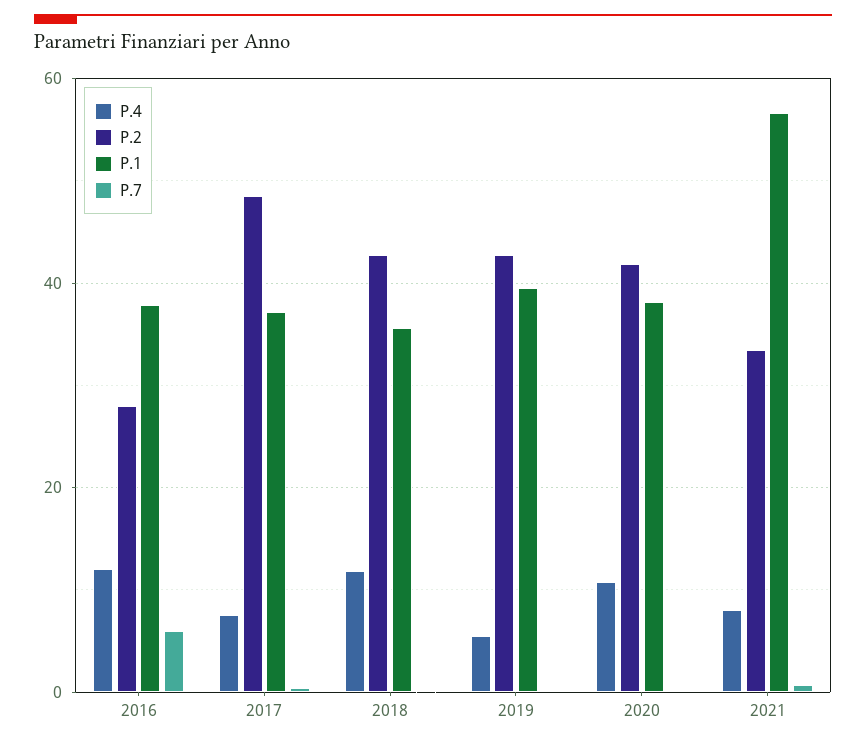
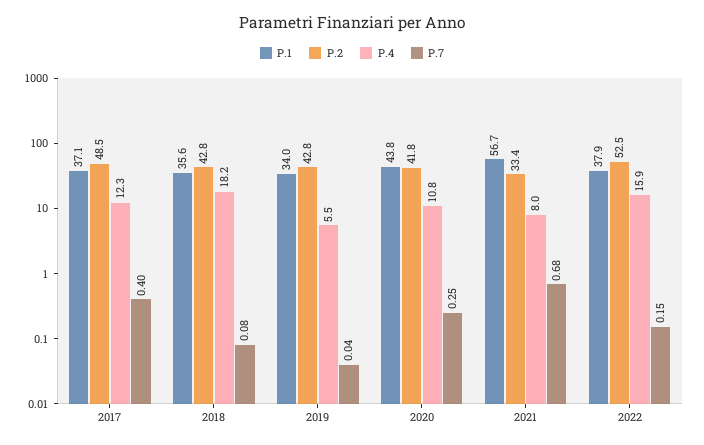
P.4, 2016: 12 -> none
P.2, 2016: 28 -> none
P.1, 2016: 38 -> none
P.7, 2016: 6 -> none
P.4, 2017: 8 -> 12.3
P.4, 2018: 12 -> 18.2
P.1, 2019: 40 -> 34
P.1, 2020: 38 -> 43.8
P.1, 2022: none -> 37.9
P.2, 2022: none -> 52.5
P.4, 2022: none -> 15.9
P.7, 2022: none -> 0.15

